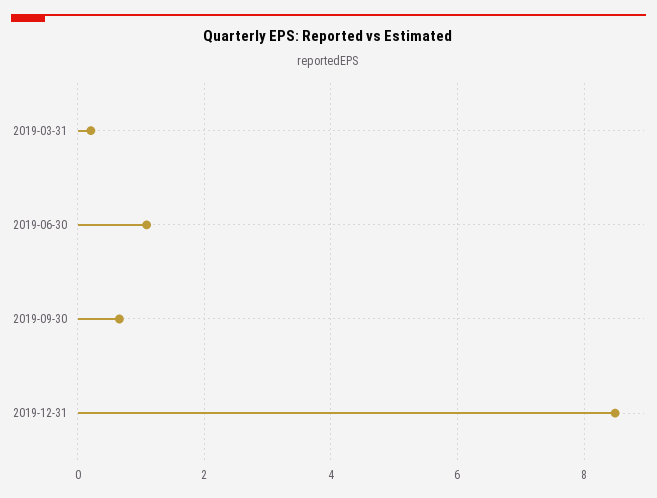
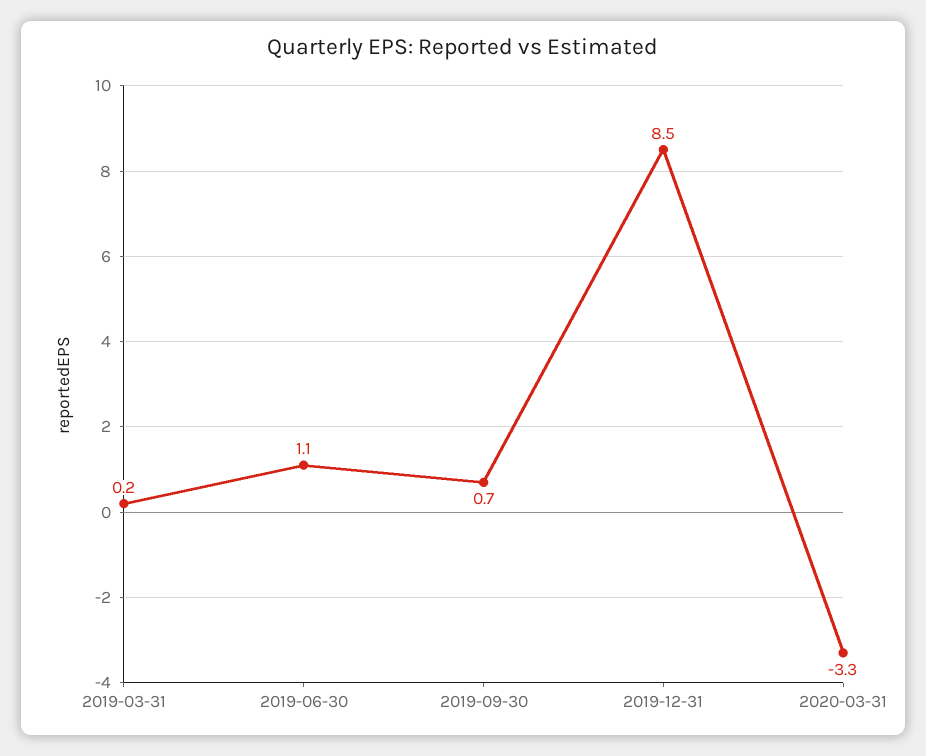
2020-03-31: none -> -3.3

